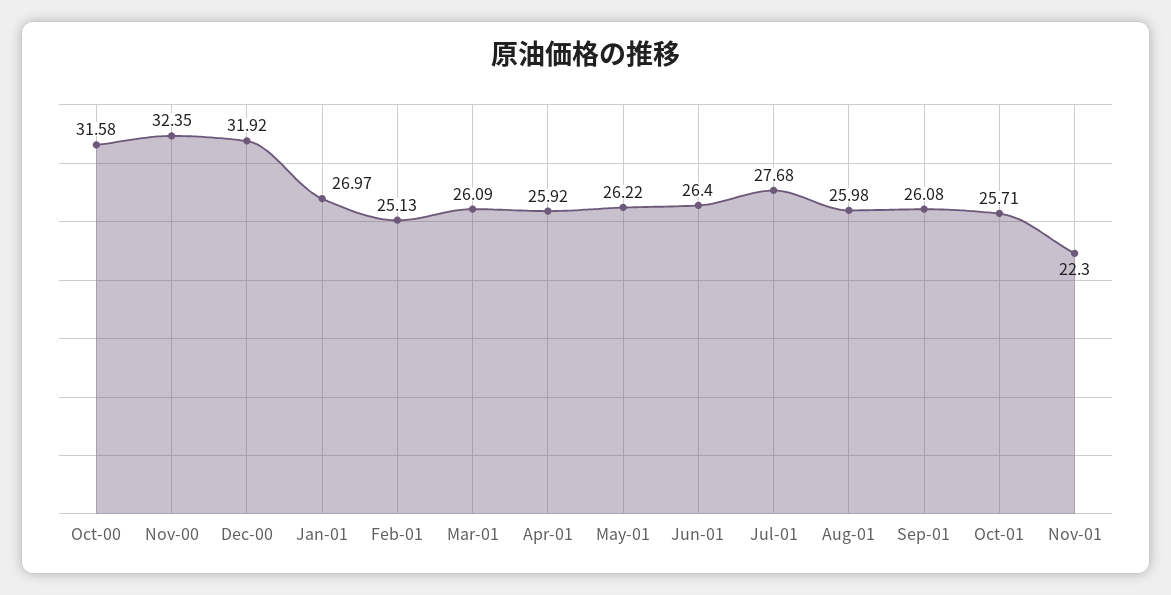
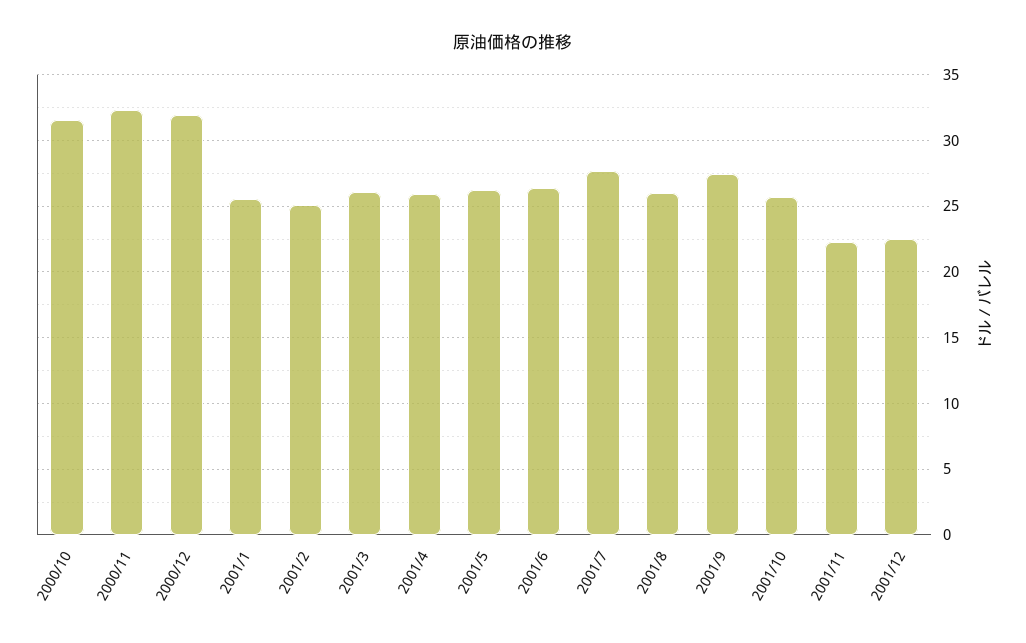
Jan-01: 26.97 -> 25.5
Sep-01: 26.08 -> 27.5
2001/12: none -> 22.5

